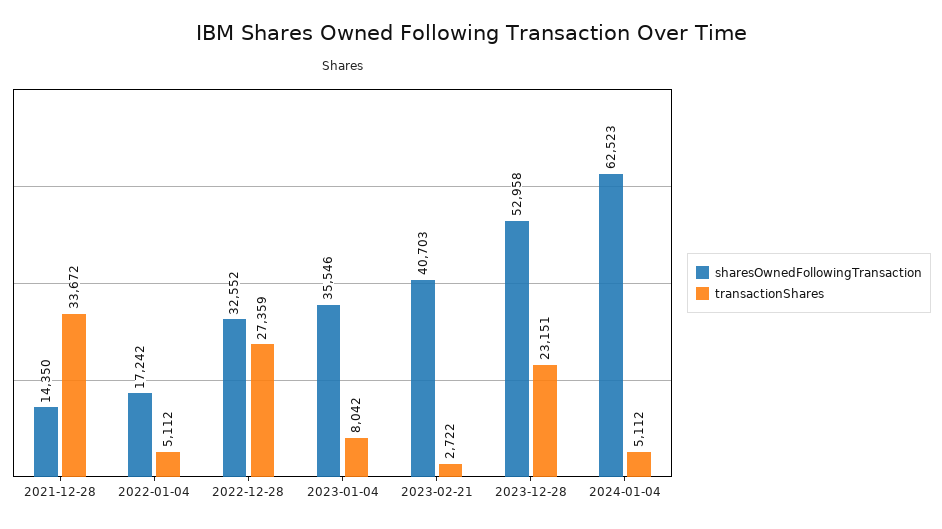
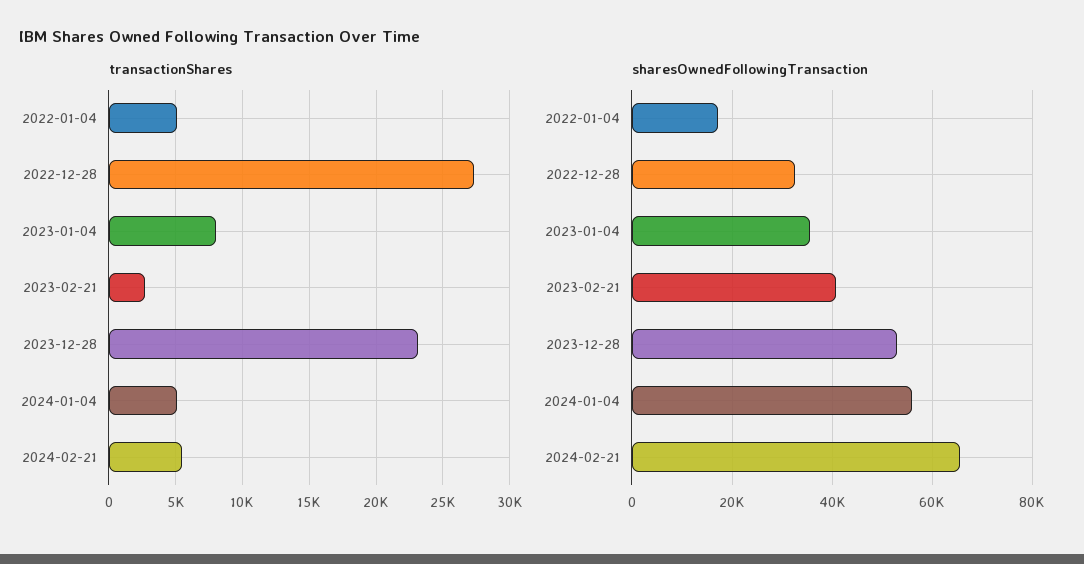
sharesOwnedFollowingTransaction, 2021-12-28: 14350 -> none
transactionShares, 2021-12-28: 33672 -> none
sharesOwnedFollowingTransaction, 2024-01-04: 62523 -> 56000
transactionShares, 2024-02-21: none -> 5500
sharesOwnedFollowingTransaction, 2024-02-21: none -> 66000

